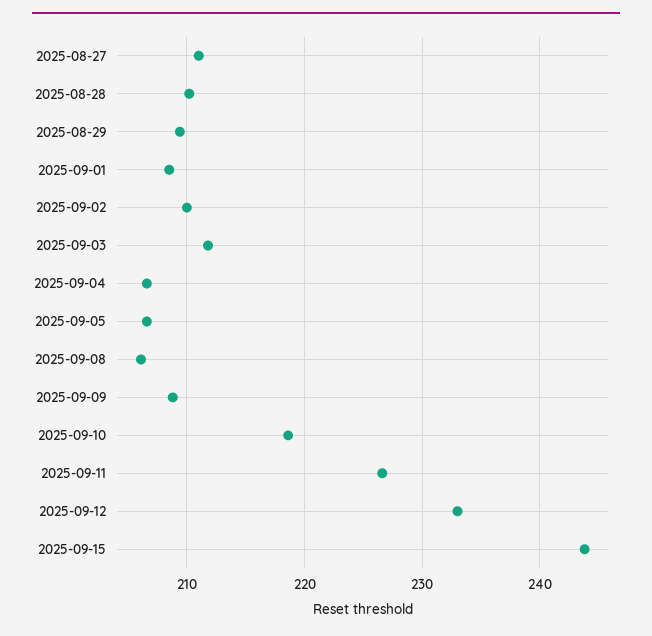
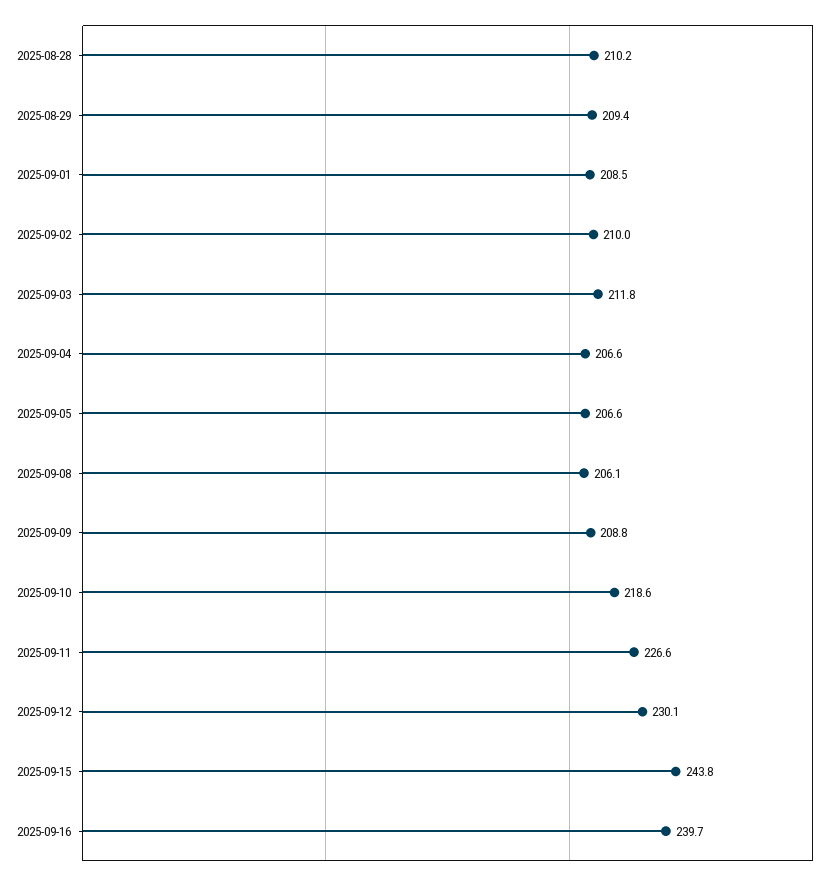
2025-08-27: 211 -> none
2025-09-12: 233 -> 230.1
2025-09-16: none -> 239.7

